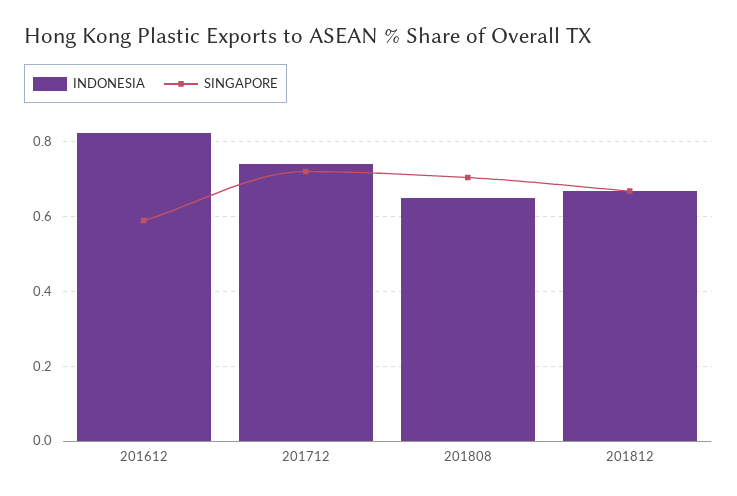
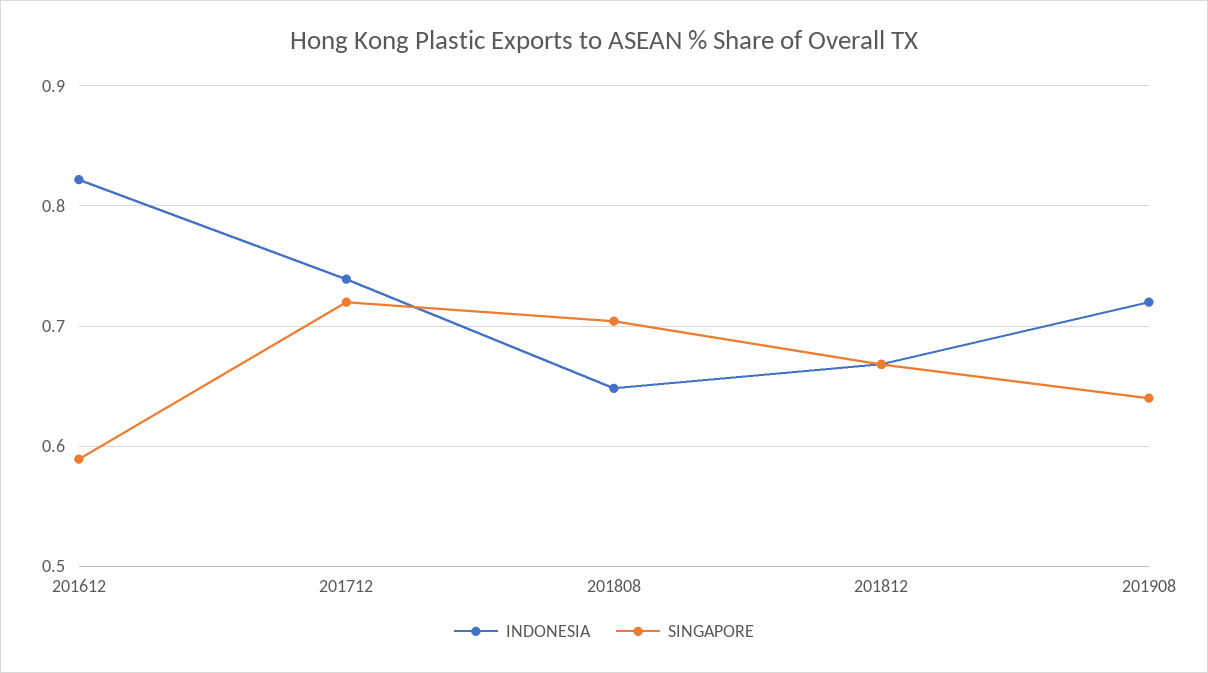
INDONESIA, 201908: none -> 0.72
SINGAPORE, 201908: none -> 0.64

